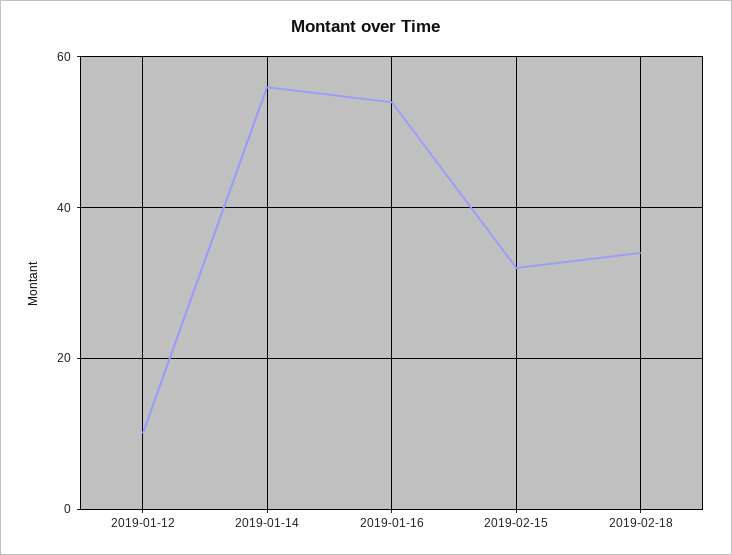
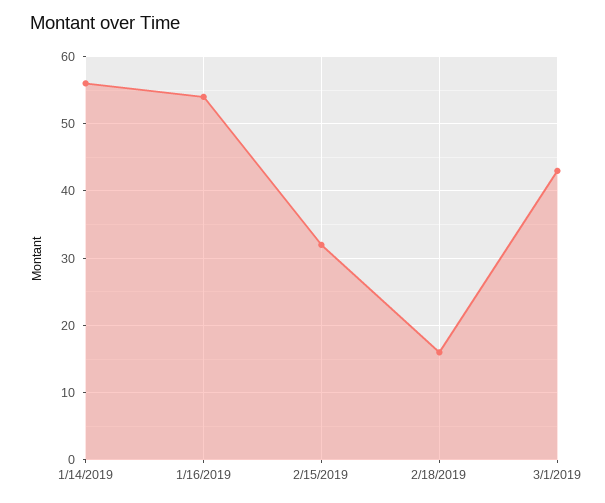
2019-01-12: 10 -> none
2019-02-18: 35 -> 16
3/1/2019: none -> 43

